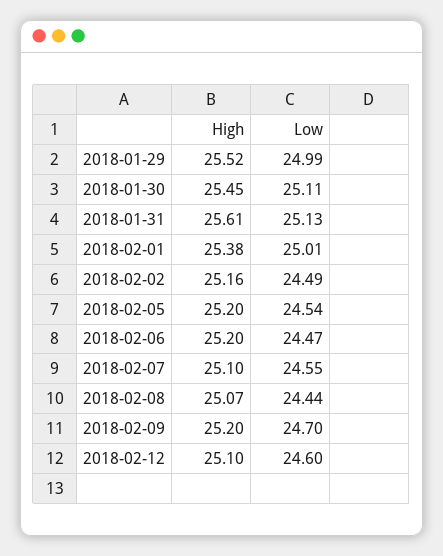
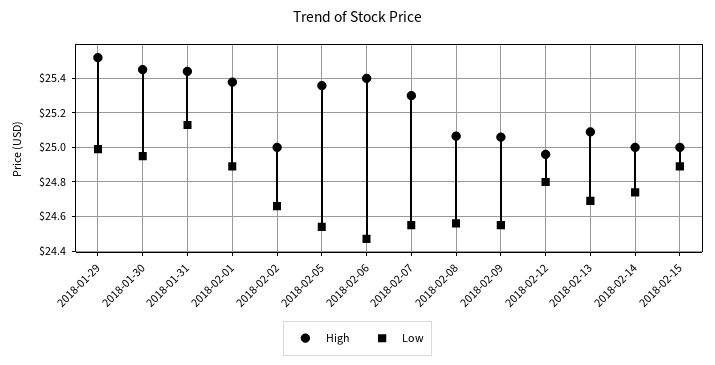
Low, 2018-01-30: 25.11 -> 24.95
High, 2018-01-31: 25.61 -> 25.45
Low, 2018-02-01: 25.01 -> 24.9
High, 2018-02-02: 25.16 -> 25
Low, 2018-02-02: 24.49 -> 24.65
High, 2018-02-05: 25.2 -> 25.35
High, 2018-02-06: 25.2 -> 25.4
High, 2018-02-07: 25.1 -> 25.3
Low, 2018-02-08: 24.44 -> 24.55
High, 2018-02-09: 25.2 -> 25.05
Low, 2018-02-09: 24.7 -> 24.55
High, 2018-02-12: 25.1 -> 24.95
Low, 2018-02-12: 24.6 -> 24.8
High, 2018-02-13: none -> 25.1
Low, 2018-02-13: none -> 24.7
High, 2018-02-14: none -> 25
Low, 2018-02-14: none -> 24.75
High, 2018-02-15: none -> 25
Low, 2018-02-15: none -> 24.9

